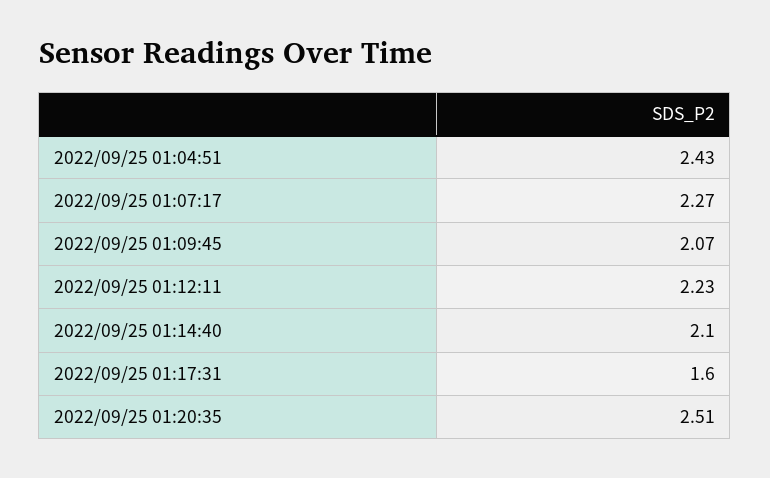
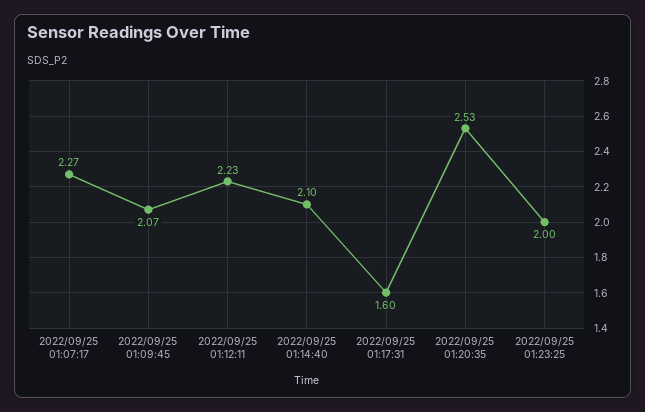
2022/09/25 01:04:51: 2.43 -> none
2022/09/25 01:20:35: 2.51 -> 2.53
2022/09/25 01:23:25: none -> 2

